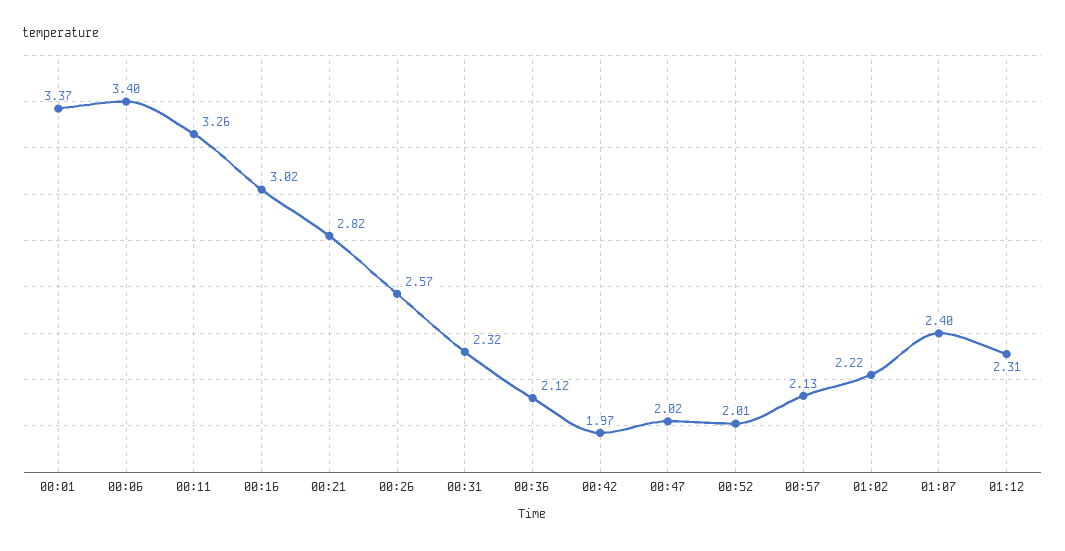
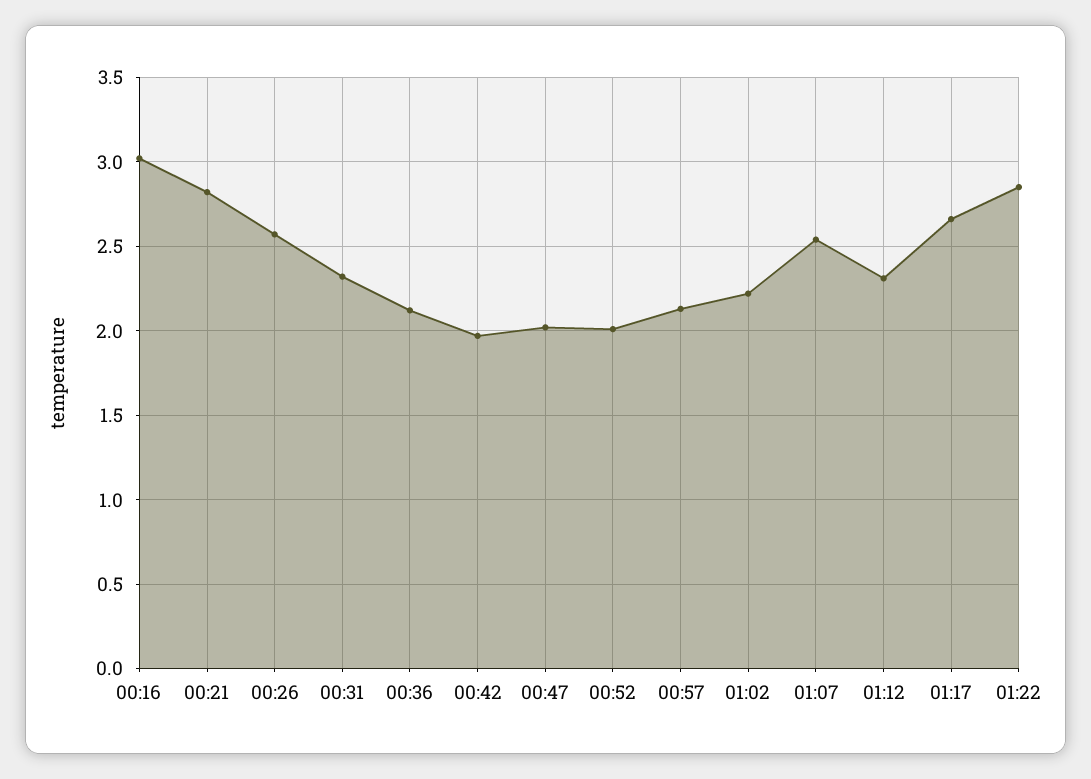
00:01: 3.37 -> none
00:06: 3.4 -> none
00:11: 3.26 -> none
01:07: 2.4 -> 2.55
01:17: none -> 2.65
01:22: none -> 2.85

